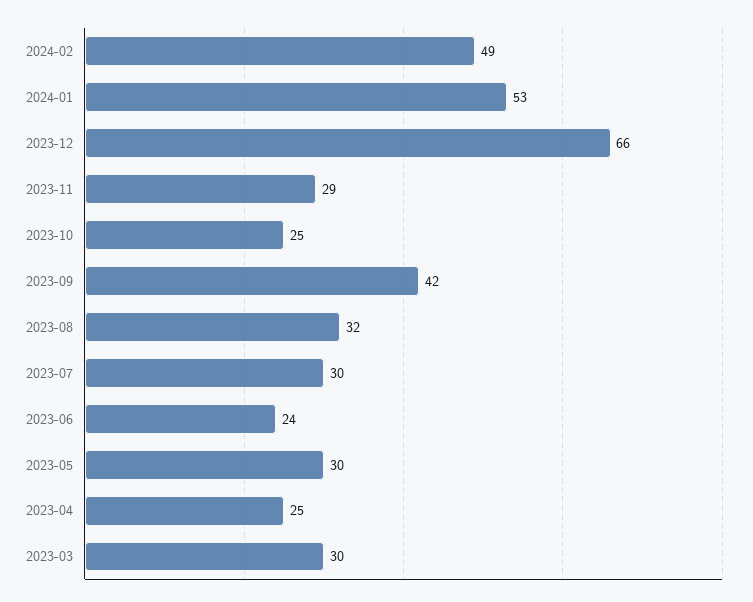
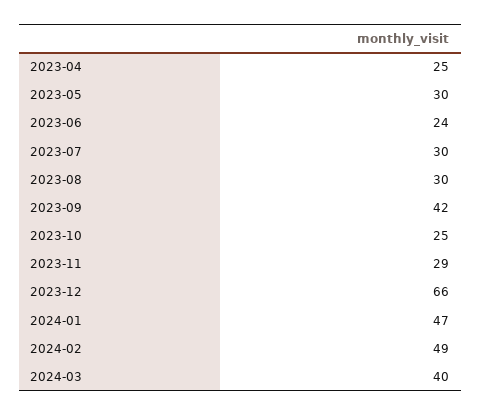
2024-01: 53 -> 47
2023-08: 32 -> 30
2023-03: 30 -> none
2024-03: none -> 40

